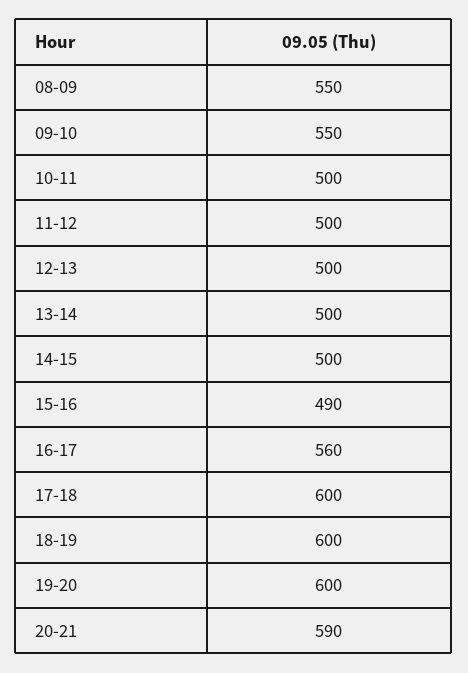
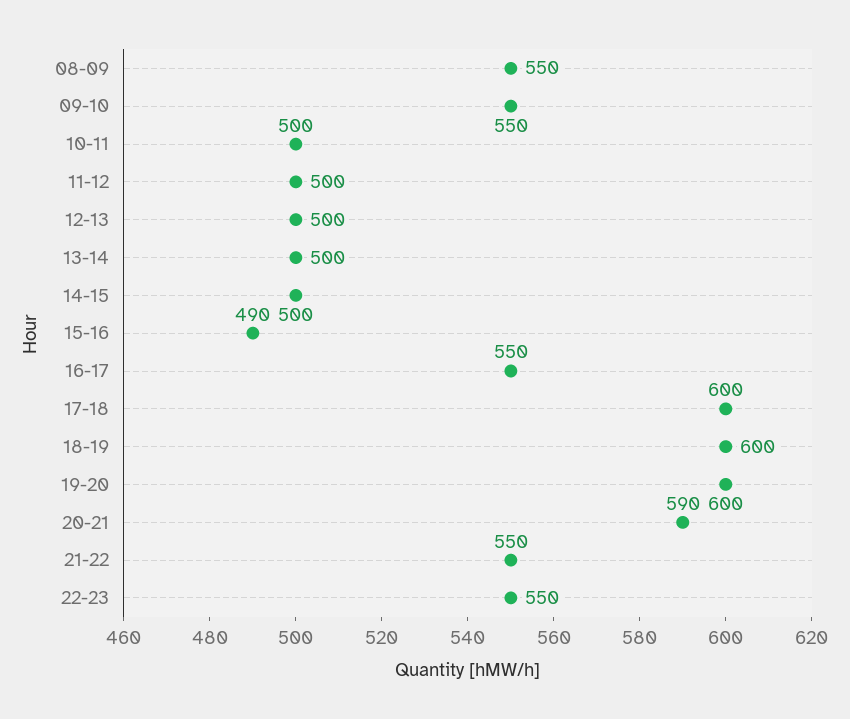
16-17: 560 -> 550
21-22: none -> 550
22-23: none -> 550

